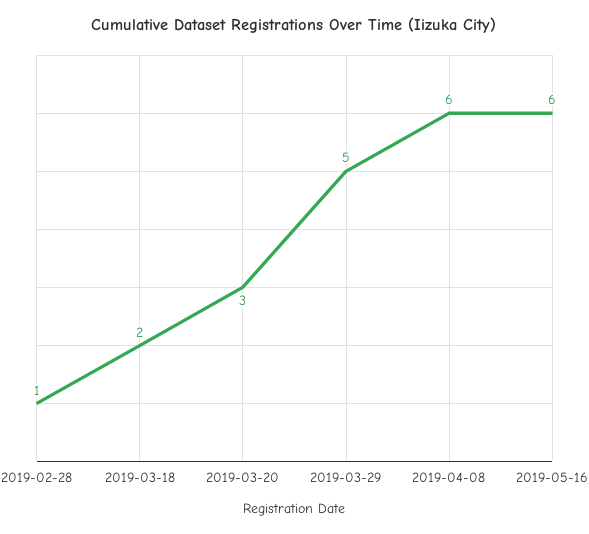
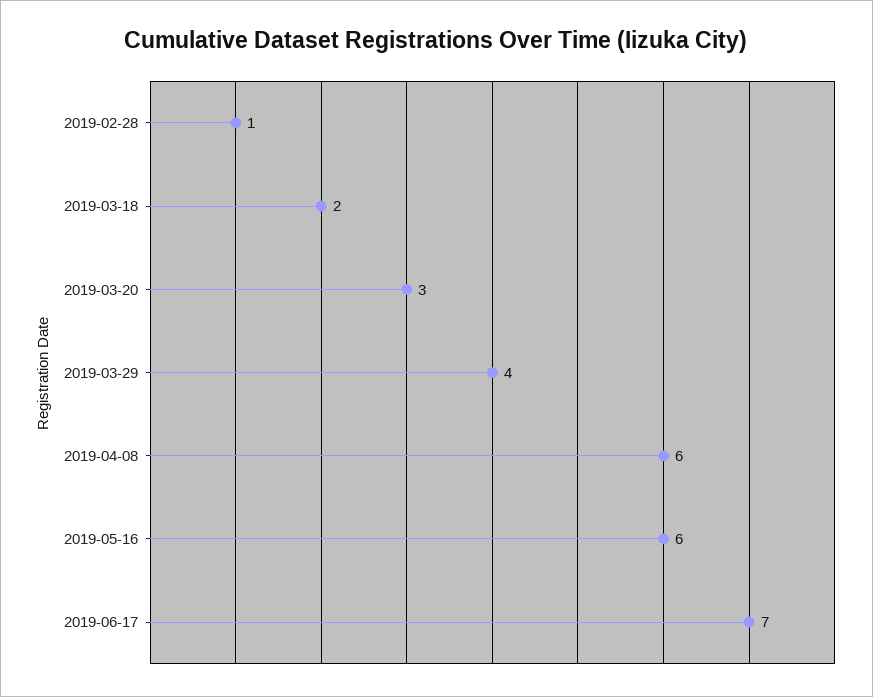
2019-03-29: 5 -> 4
2019-06-17: none -> 7

